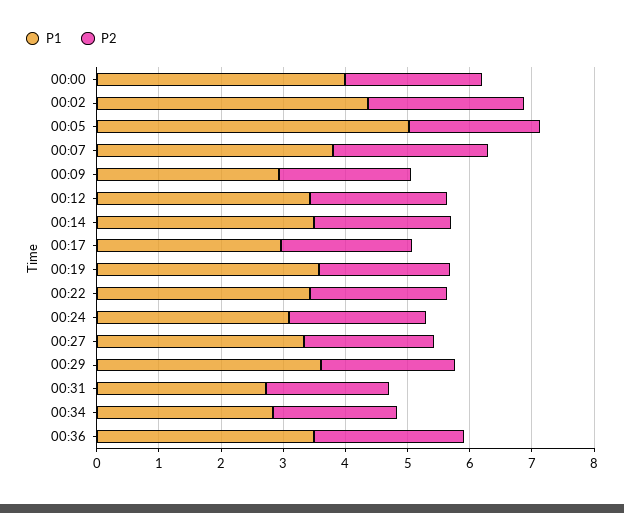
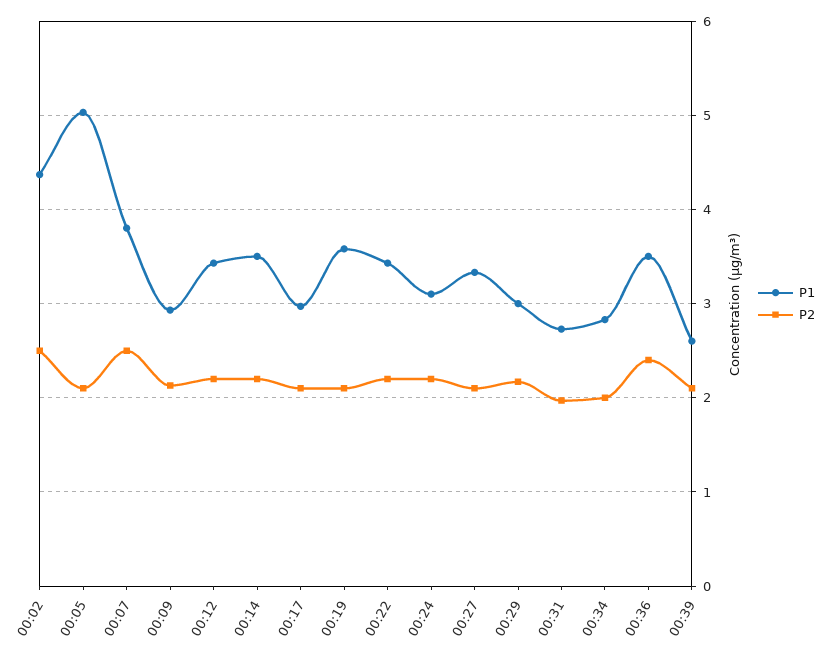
P1, 00:00: 4 -> none
P2, 00:00: 2.2 -> none
P1, 00:29: 3.6 -> 3
P1, 00:39: none -> 2.6
P2, 00:39: none -> 2.1

